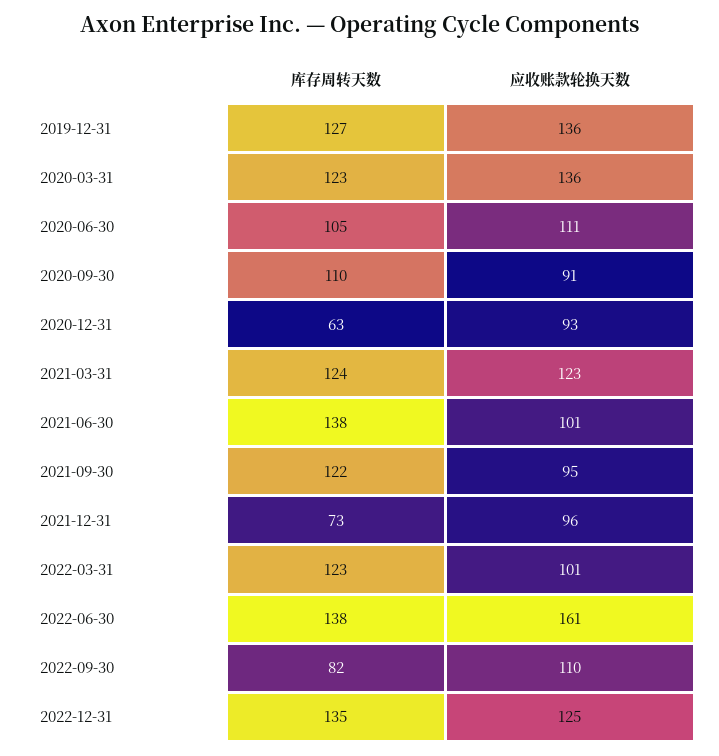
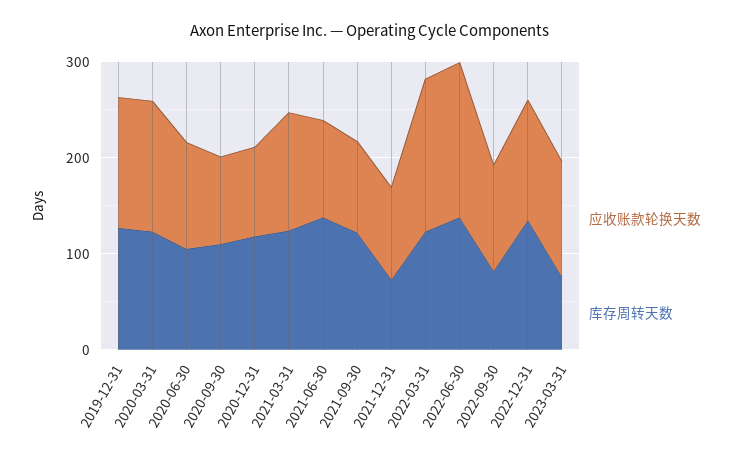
库存周转天数, 2020-12-31: 63 -> 120
应收账款轮换天数, 2022-03-31: 101 -> 160
应收账款轮换天数, 2023-03-31: none -> 120
库存周转天数, 2023-03-31: none -> 80

